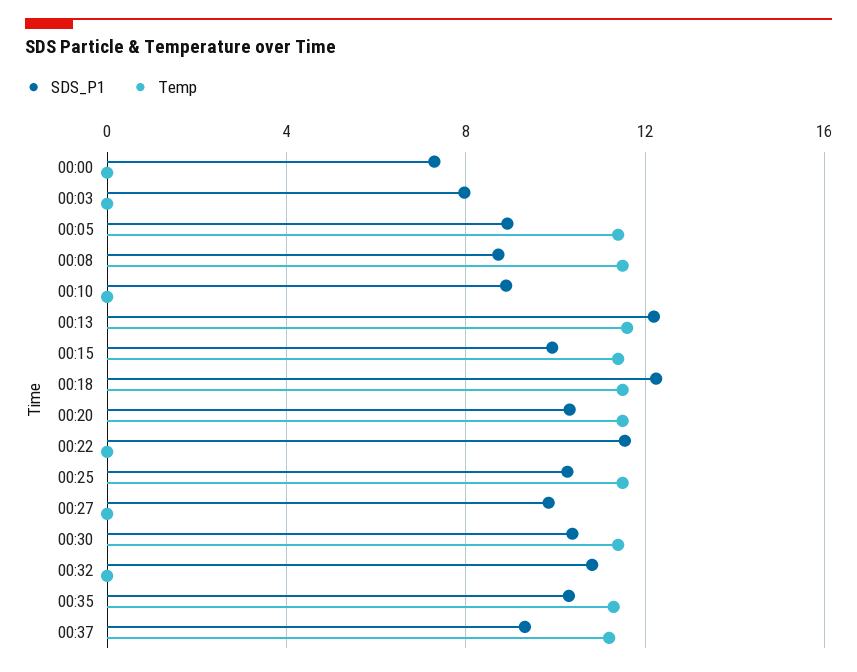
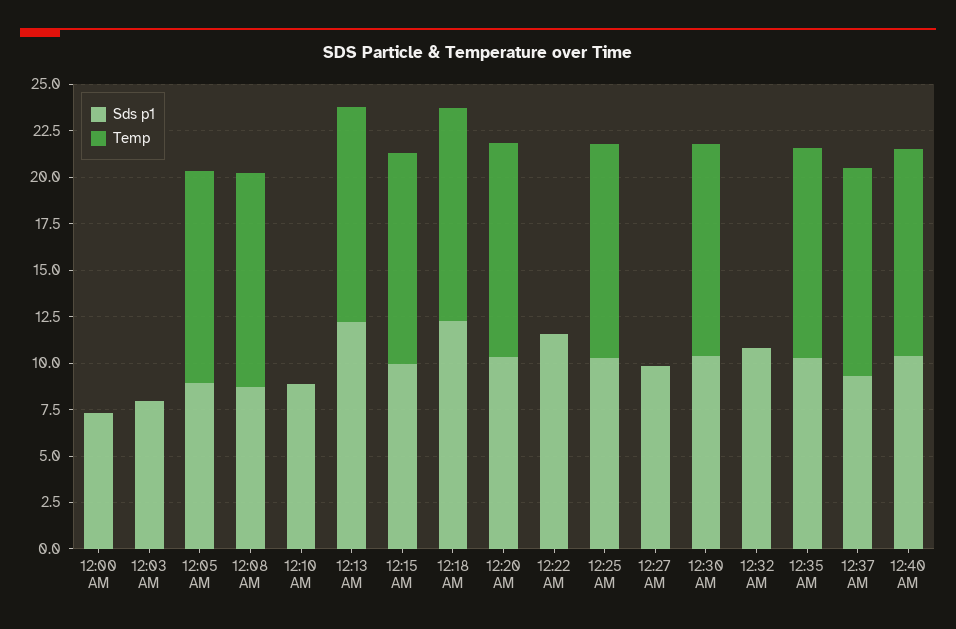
SDS_P1, 12:40 AM: none -> 10.5
Temp, 12:40 AM: none -> 11

